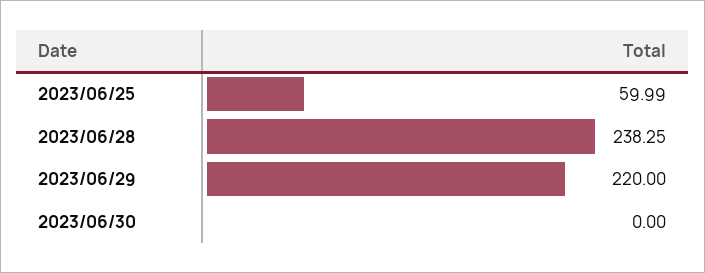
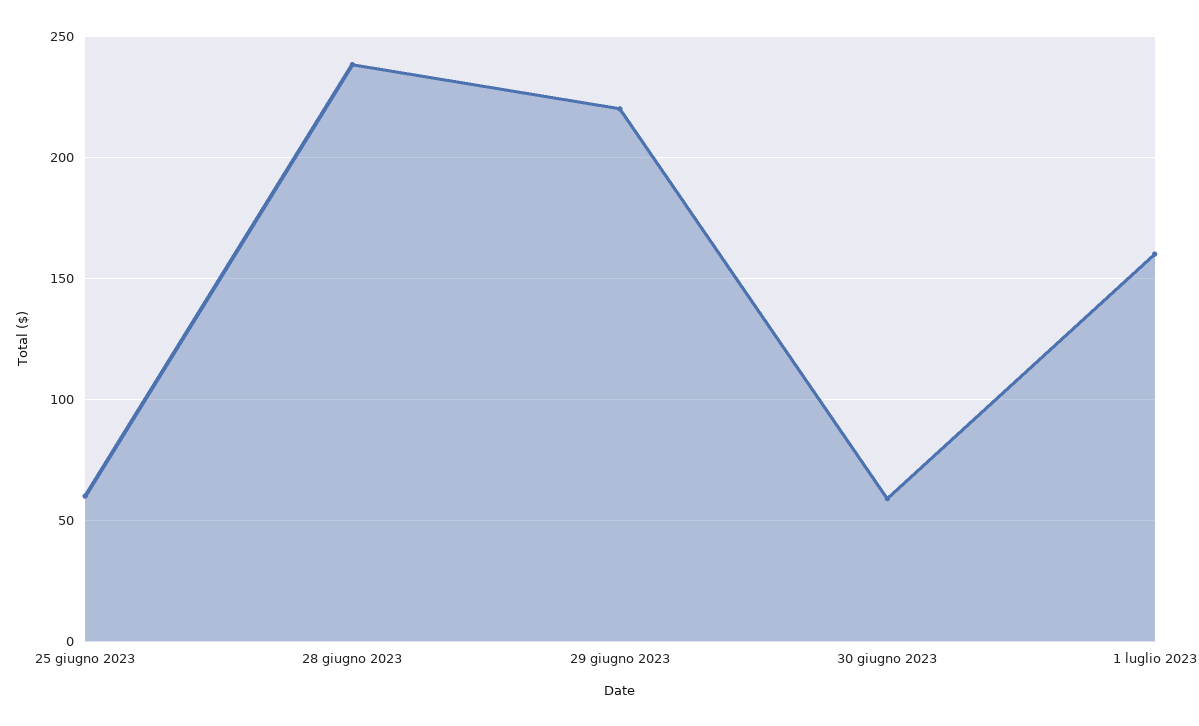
2023/06/30: 0 -> 60
1 luglio 2023: none -> 160

